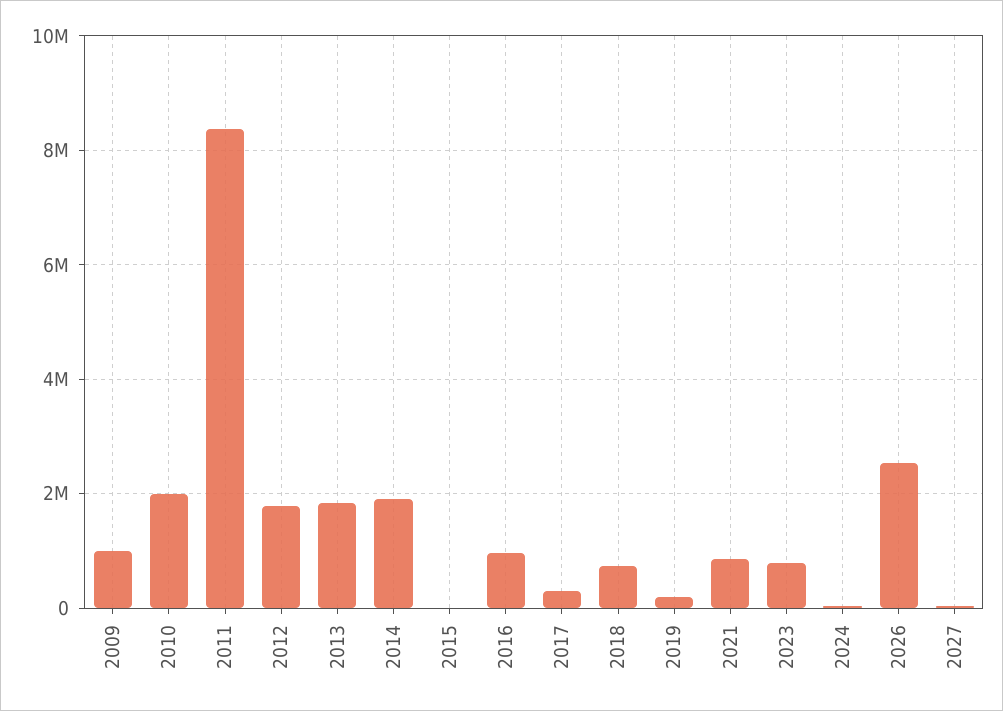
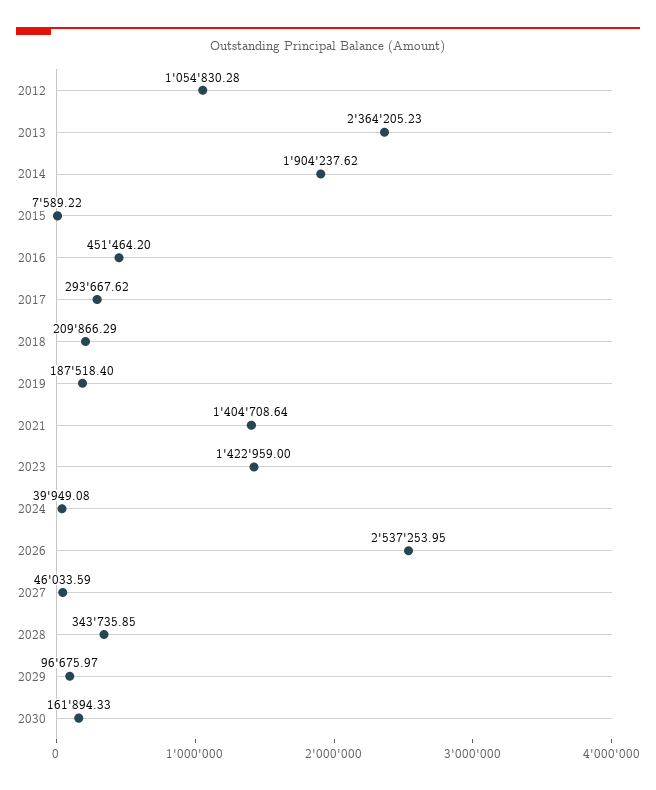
2009: 1000000 -> none
2010: 2000000 -> none
2011: 8400000 -> none
2012: 1800000 -> 1054830.28
2013: 1800000 -> 2364205.23
2016: 1000000 -> 451464.2
2018: 800000 -> 209866.29
2021: 800000 -> 1404708.64
2023: 800000 -> 1422959
2028: none -> 343735.85
2029: none -> 96675.97
2030: none -> 161894.33

